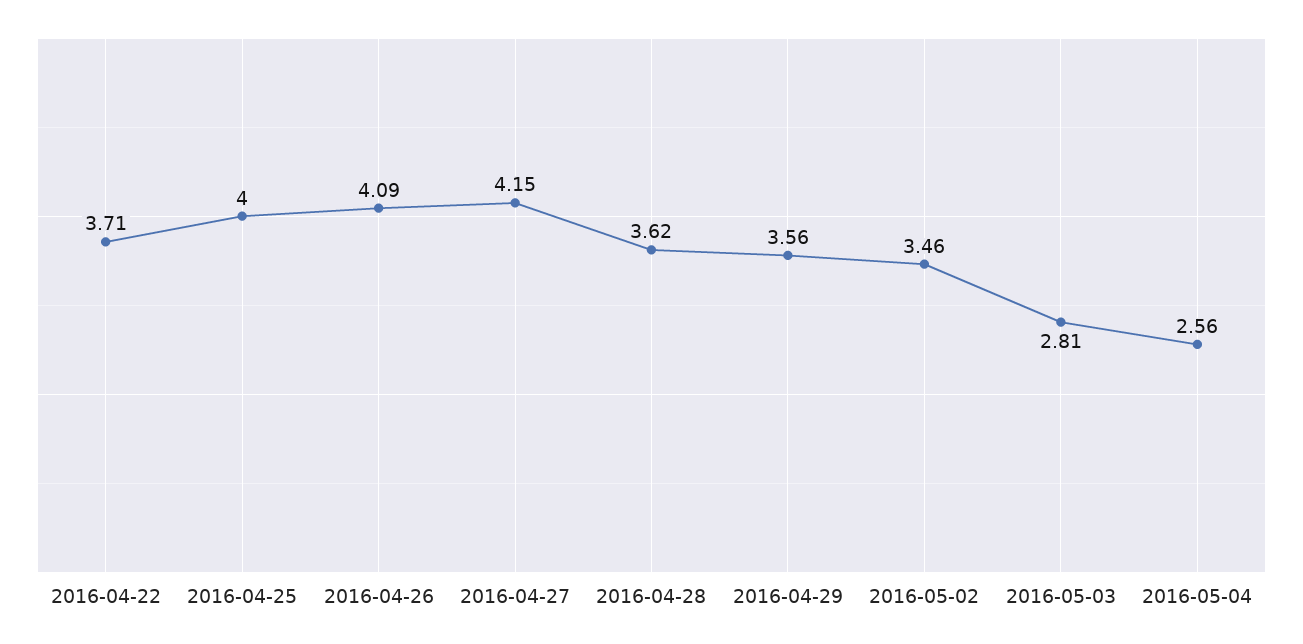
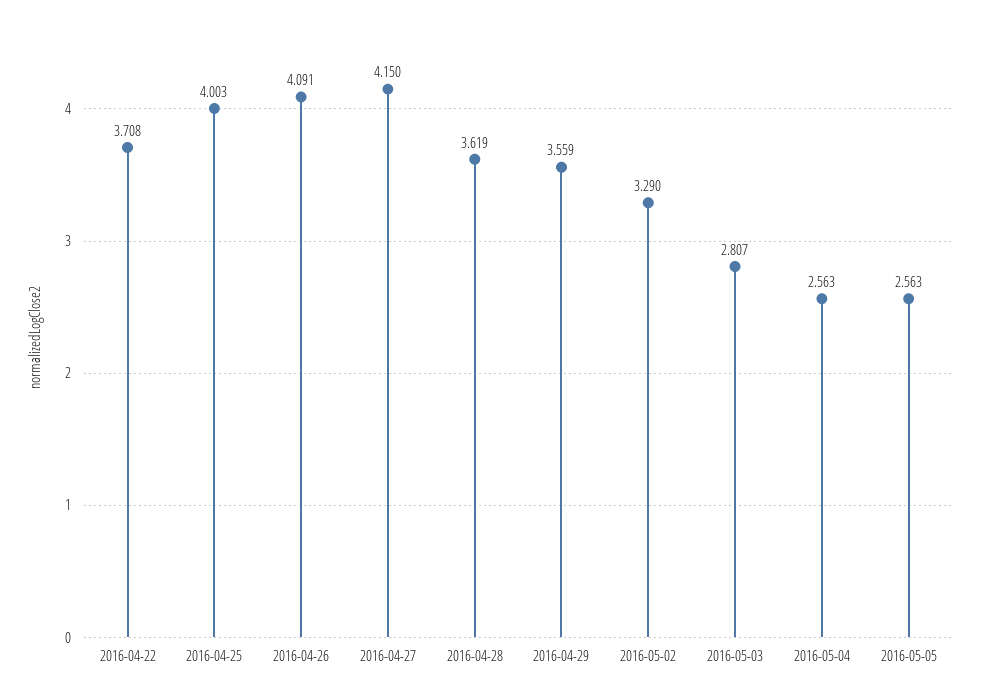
2016-05-02: 3.46 -> 3.29
2016-05-05: none -> 2.563

